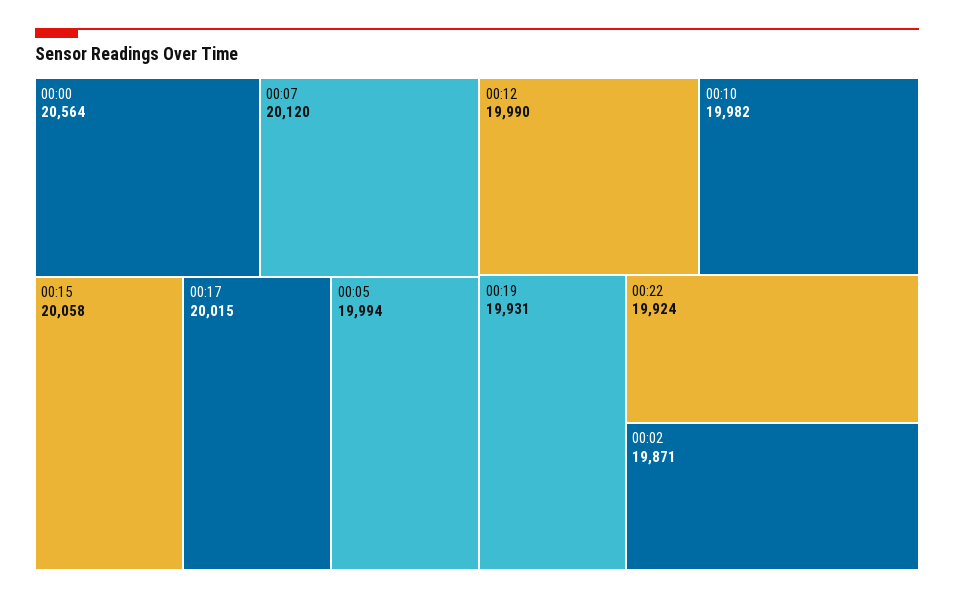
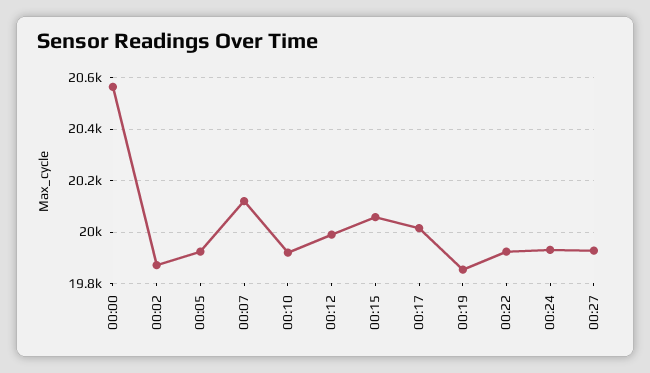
00:05: 19994 -> 19925
00:10: 19982 -> 19925
00:19: 19931 -> 19850
00:24: none -> 19925
00:27: none -> 19925

